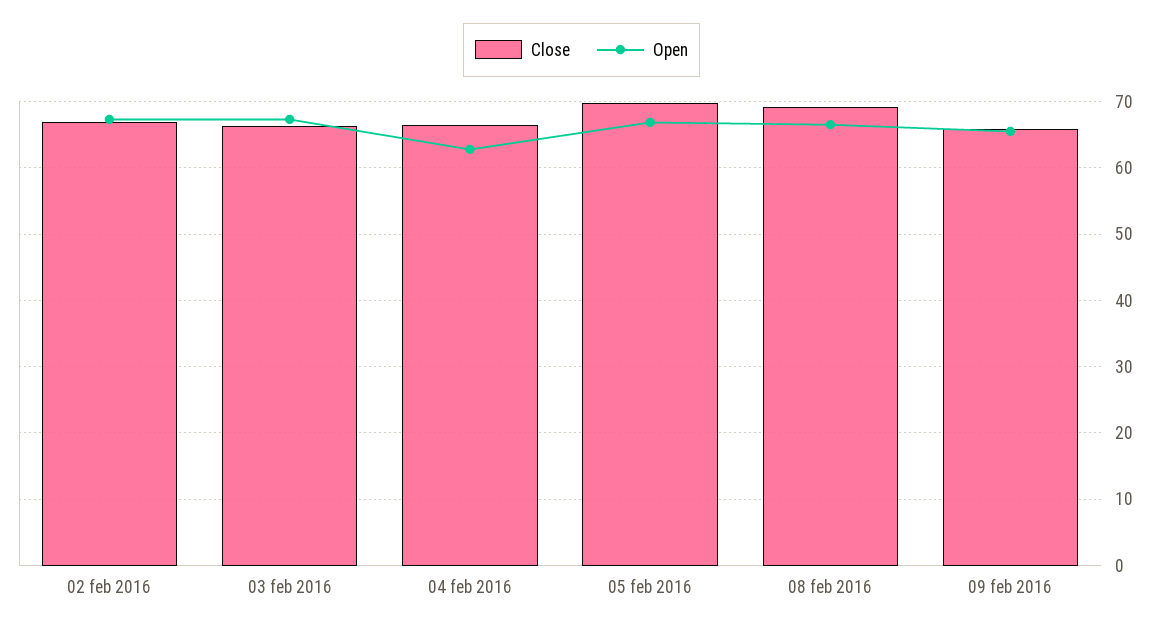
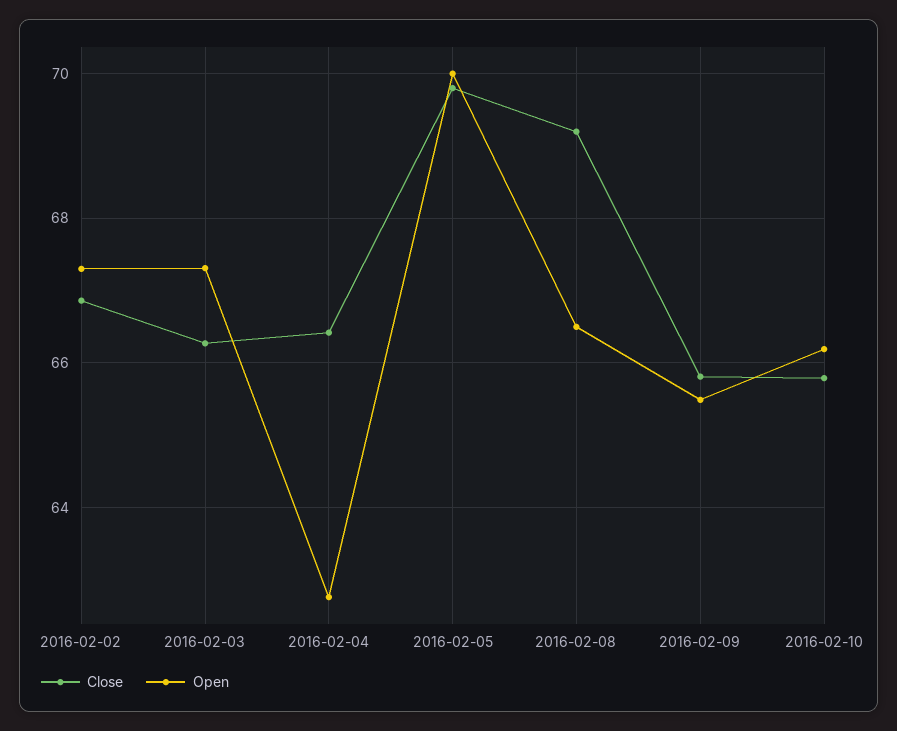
Open, 05 feb 2016: 67 -> 70
Close, 2016-02-10: none -> 65.8
Open, 2016-02-10: none -> 66.2

